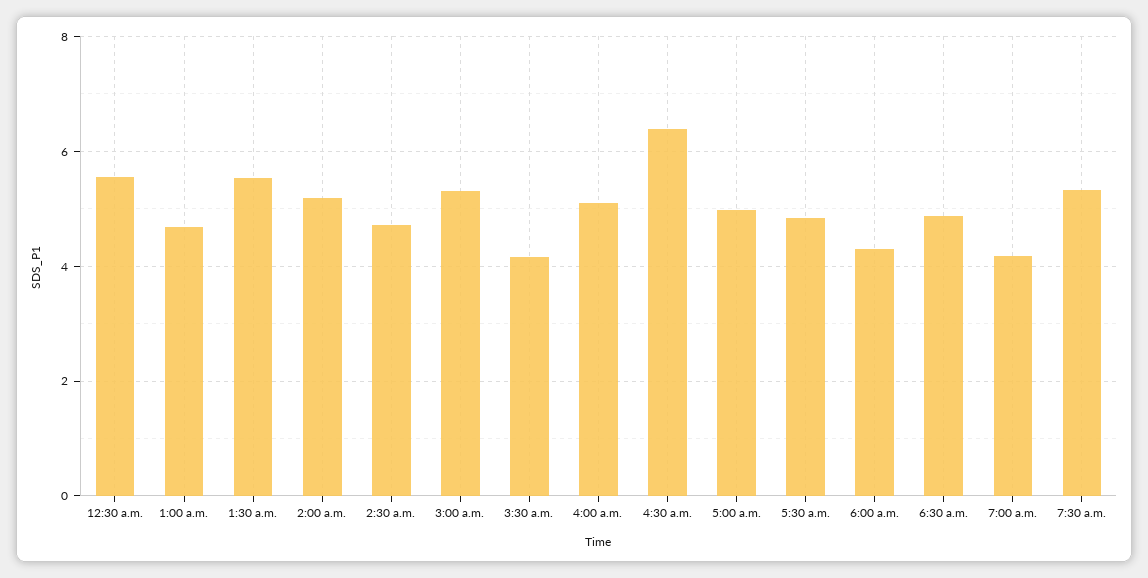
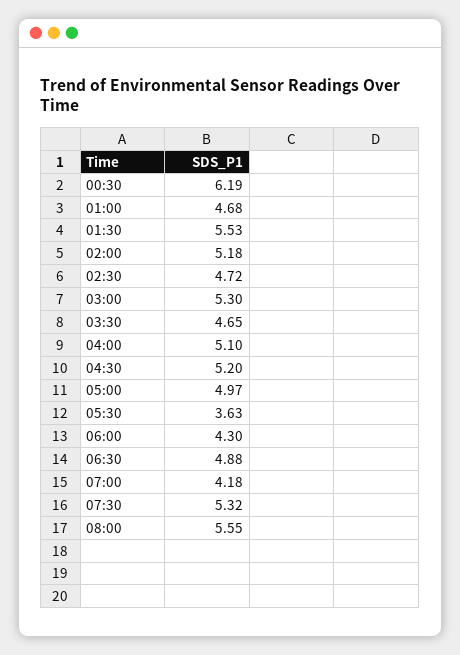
12:30 a.m.: 5.6 -> 6.19
3:30 a.m.: 4.2 -> 4.65
4:30 a.m.: 6.4 -> 5.2
5:30 a.m.: 4.8 -> 3.63
08:00: none -> 5.55

